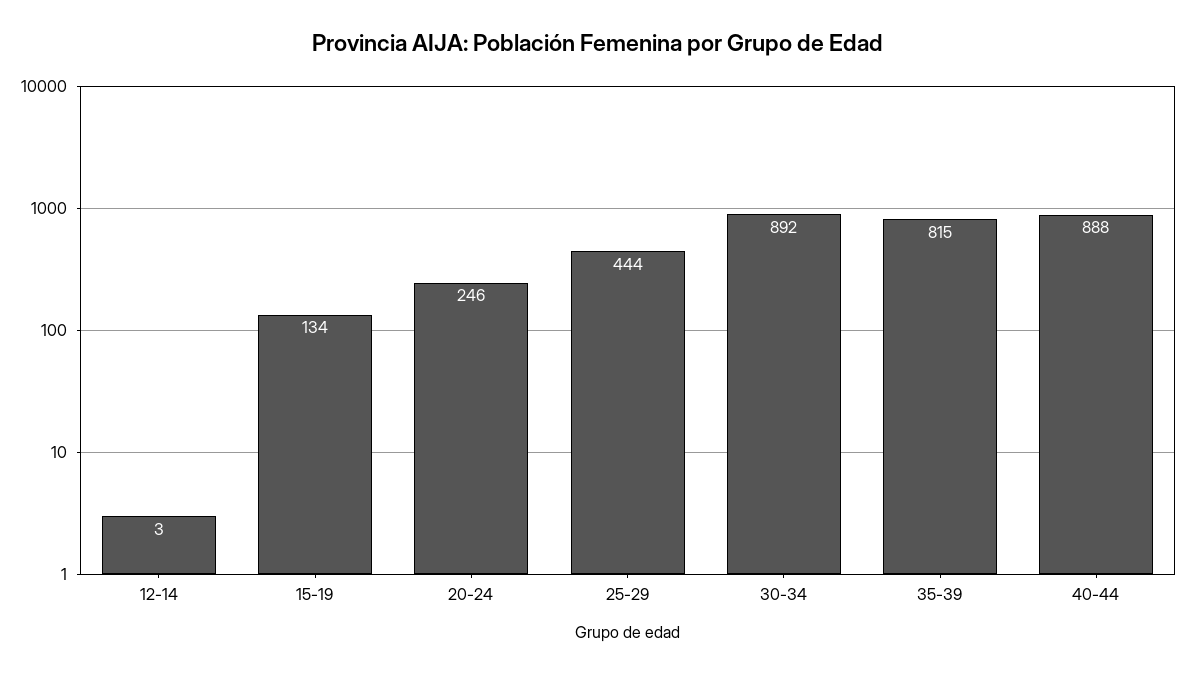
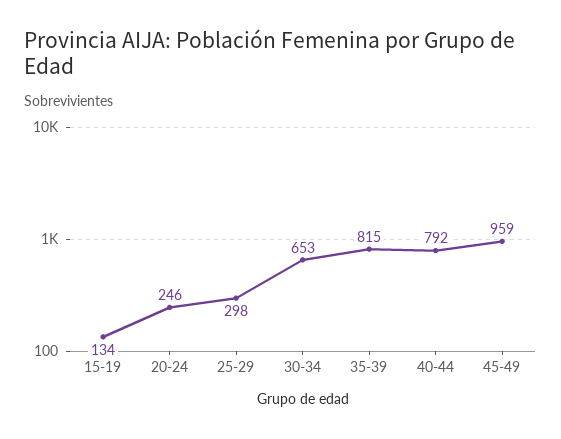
12-14: 3 -> none
25-29: 444 -> 298
30-34: 892 -> 653
40-44: 888 -> 792
45-49: none -> 959

